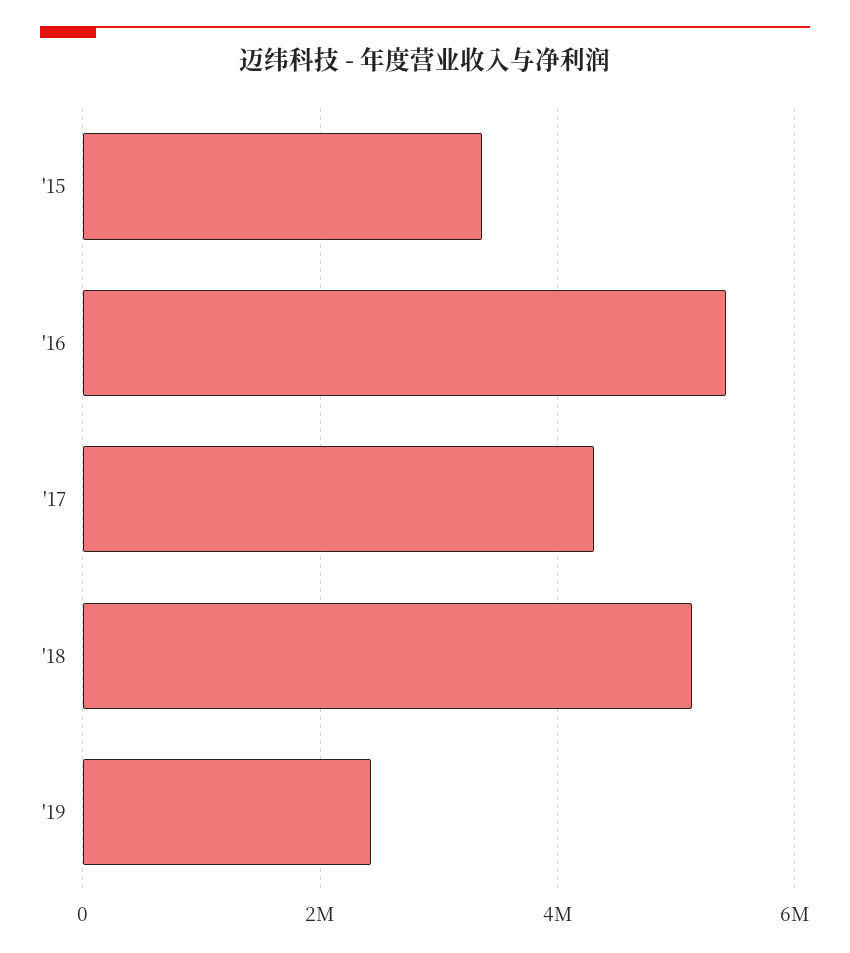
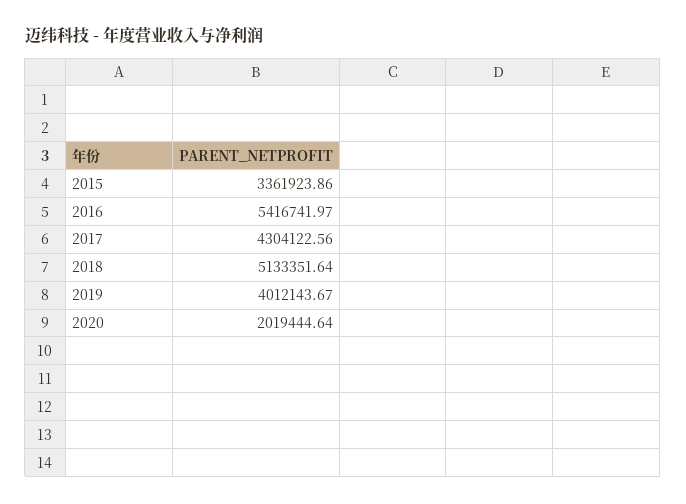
'19: 2400000 -> 4012143.67
2020: none -> 2019444.64

